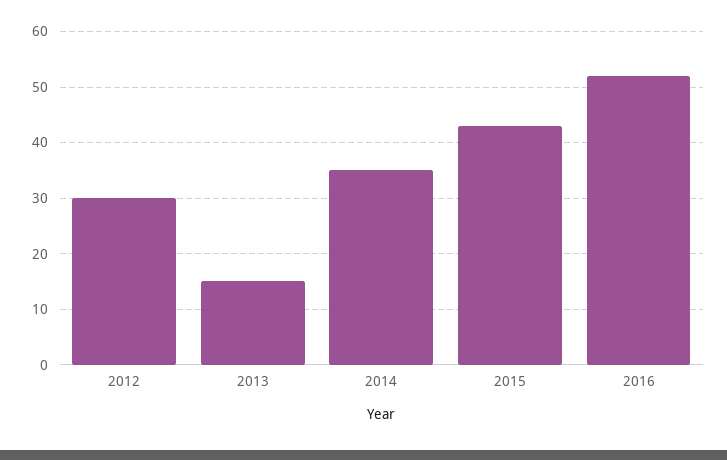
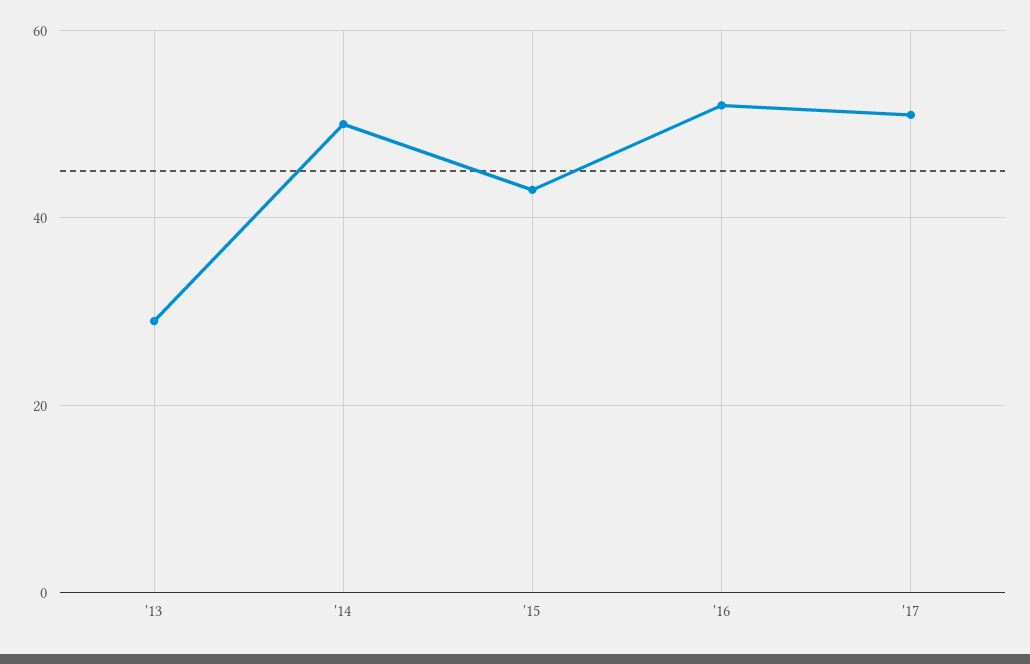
2012: 30 -> none
2013: 15 -> 30
2014: 35 -> 50
'17: none -> 50

